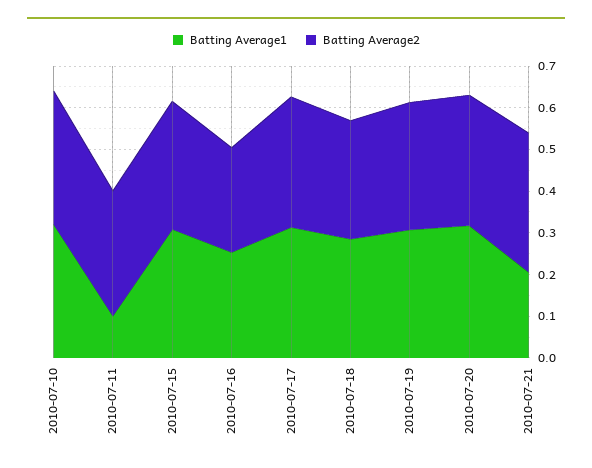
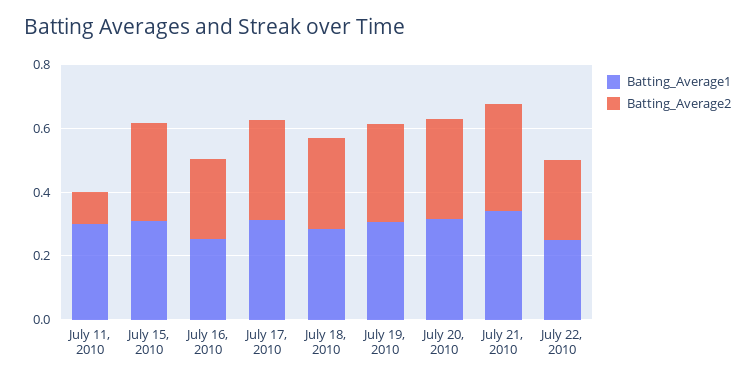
Batting Average1, 2010-07-10: 0.32 -> none
Batting Average2, 2010-07-10: 0.32 -> none
Batting Average1, 2010-07-11: 0.1 -> 0.3
Batting Average2, 2010-07-11: 0.3 -> 0.1
Batting Average1, 2010-07-21: 0.2 -> 0.35
Batting Average1, July 22, 2010: none -> 0.25
Batting Average2, July 22, 2010: none -> 0.25

